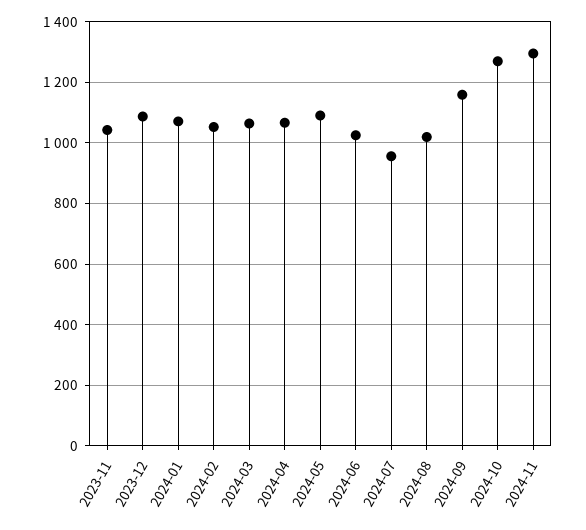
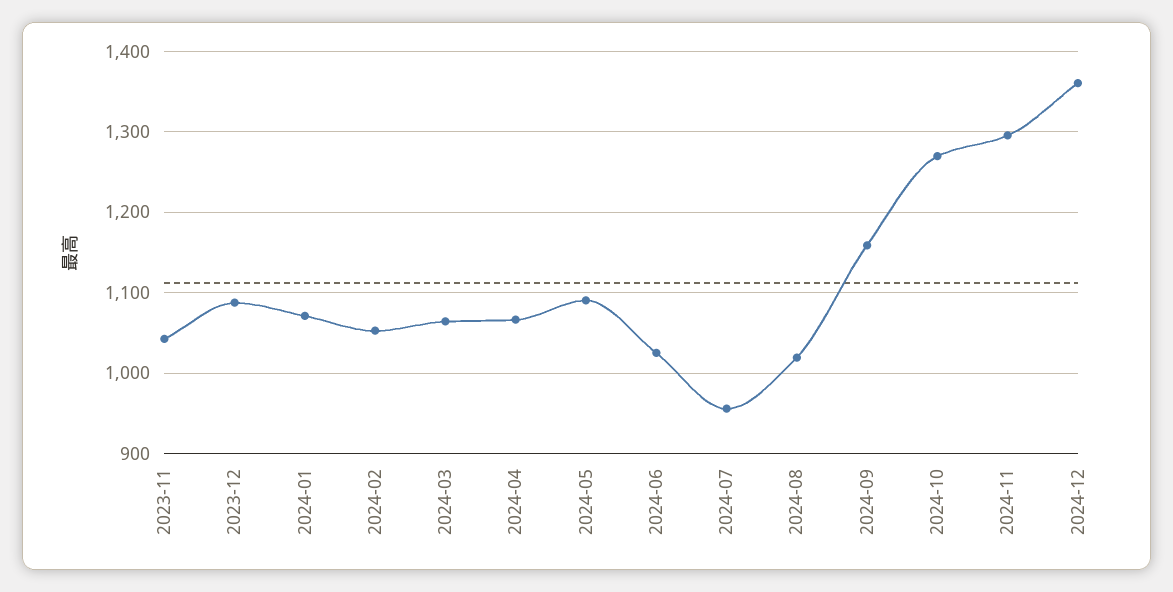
2024-12: none -> 1360

